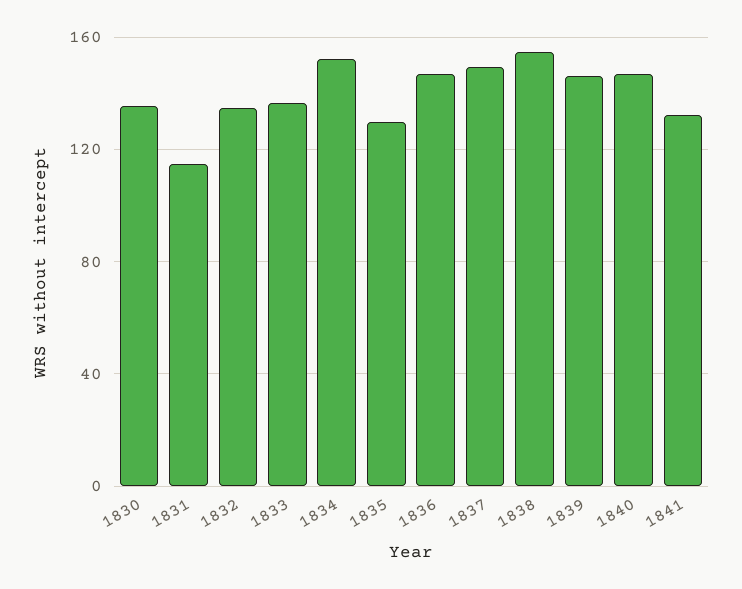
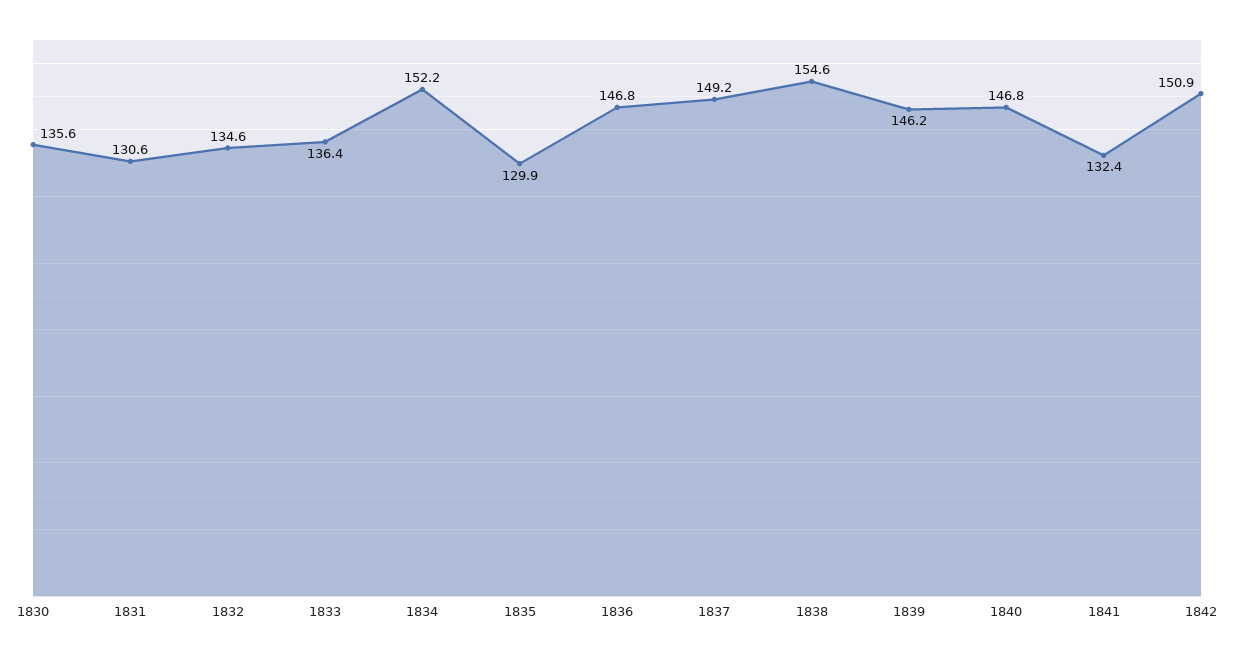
1831: 115 -> 130.6
1842: none -> 150.9

